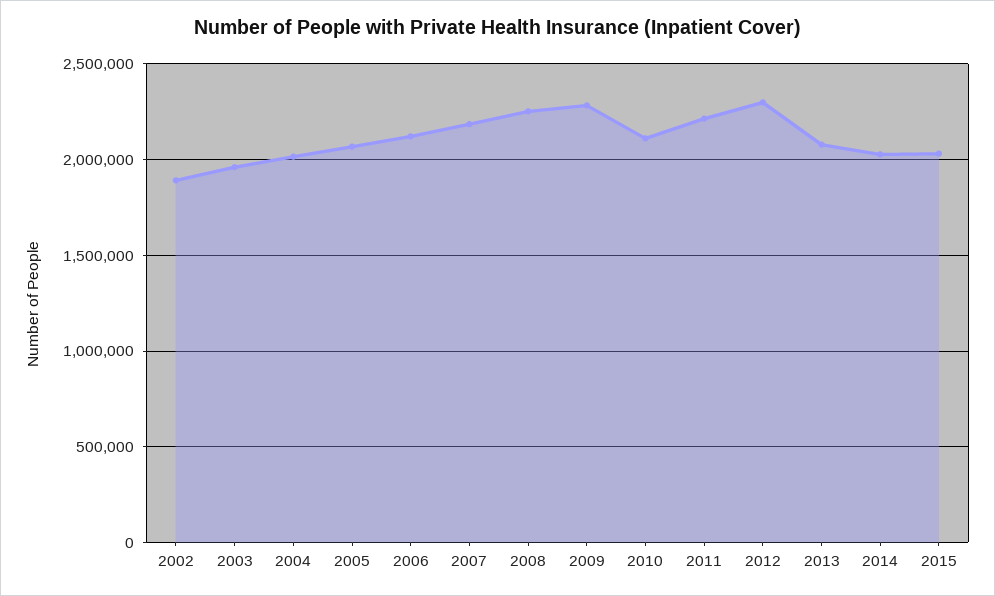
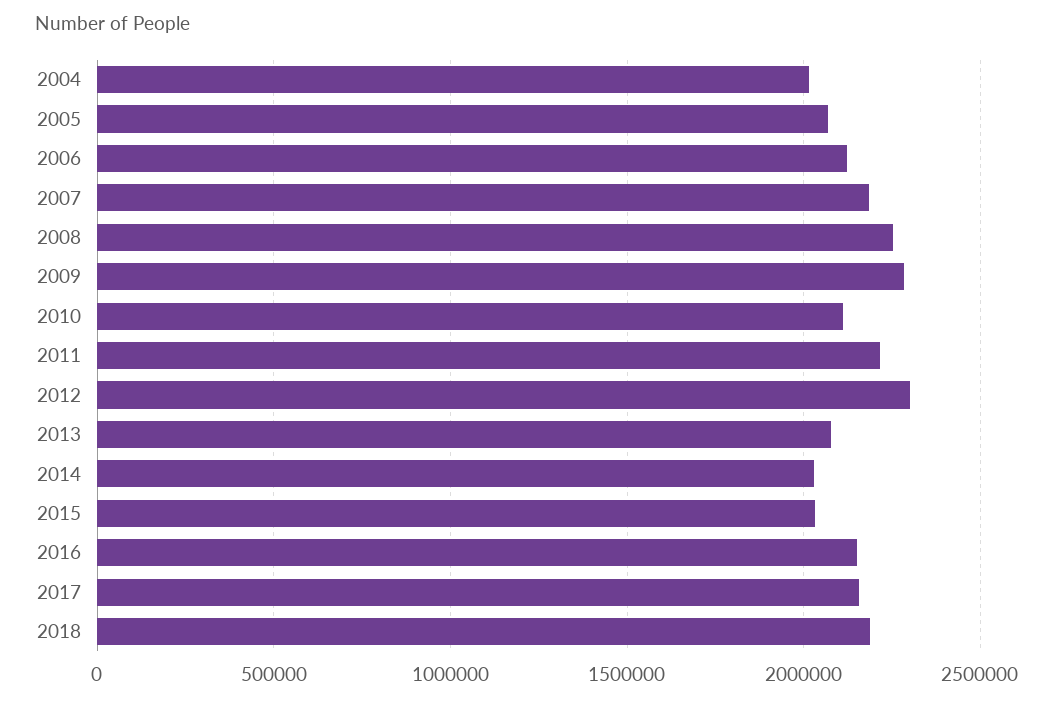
2002: 1900000 -> none
2003: 1950000 -> none
2016: none -> 2150000
2017: none -> 2150000
2018: none -> 2200000

